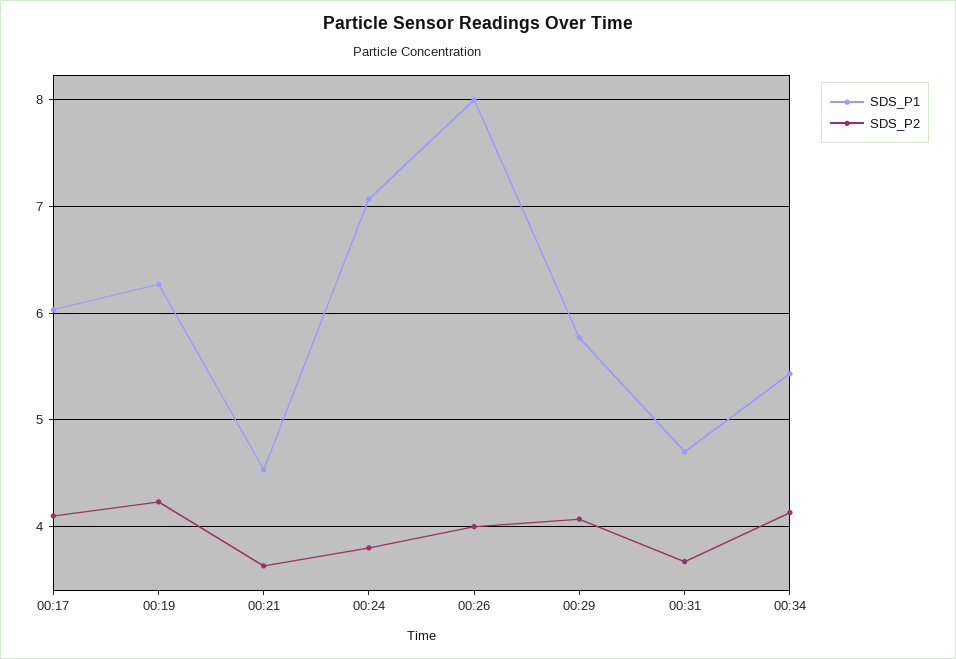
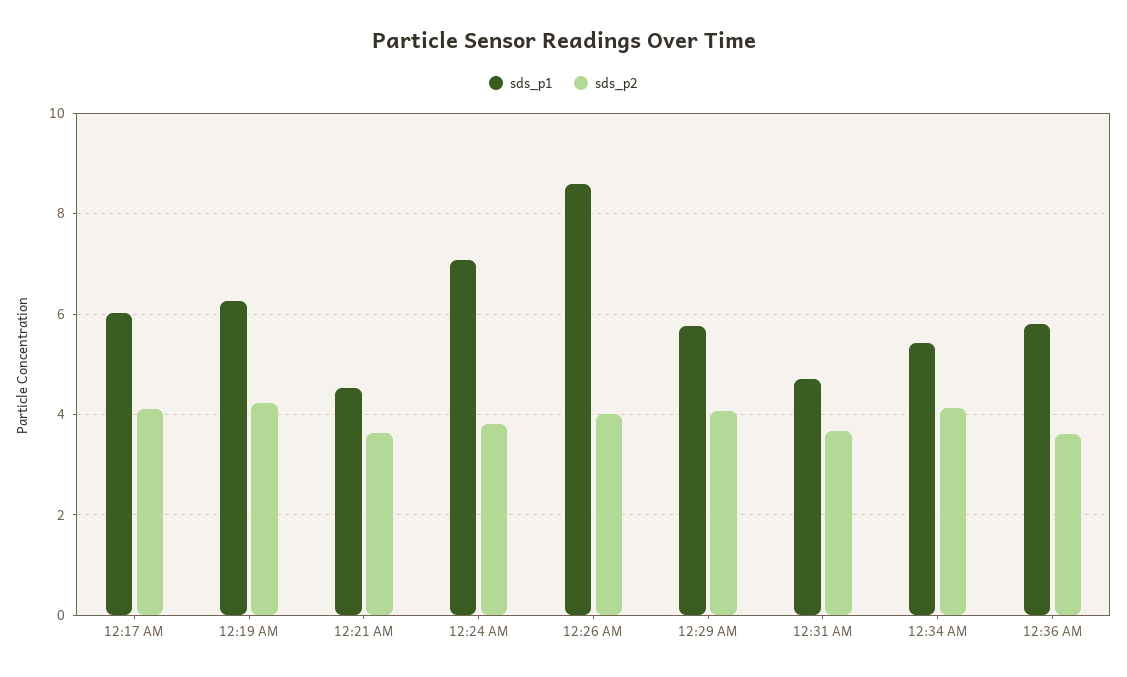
SDS_P1, 00:26: 8 -> 8.6
SDS_P1, 12:36 AM: none -> 5.8
SDS_P2, 12:36 AM: none -> 3.6

